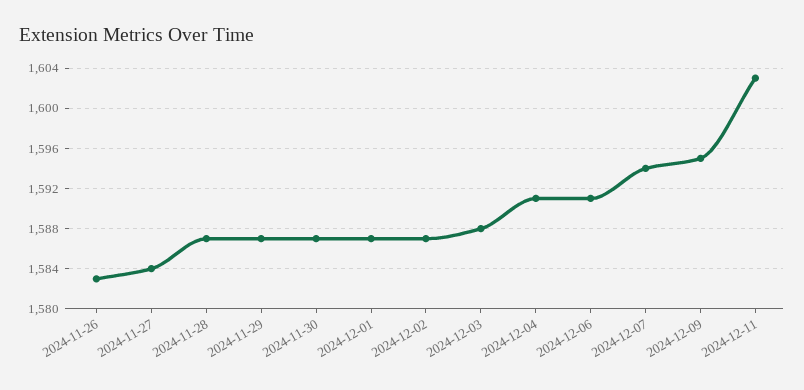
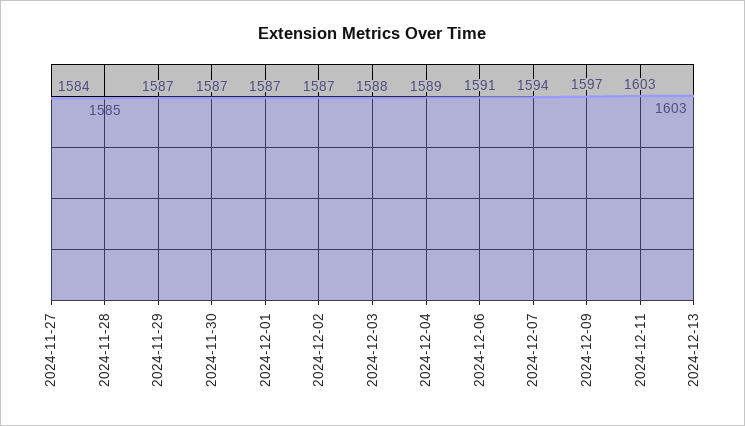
2024-11-26: 1583 -> none
2024-11-28: 1587 -> 1585
2024-12-04: 1591 -> 1589
2024-12-09: 1595 -> 1597
2024-12-13: none -> 1603

